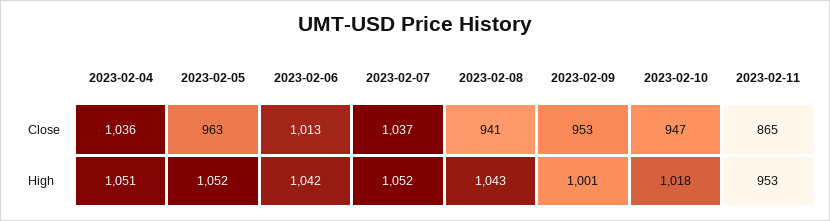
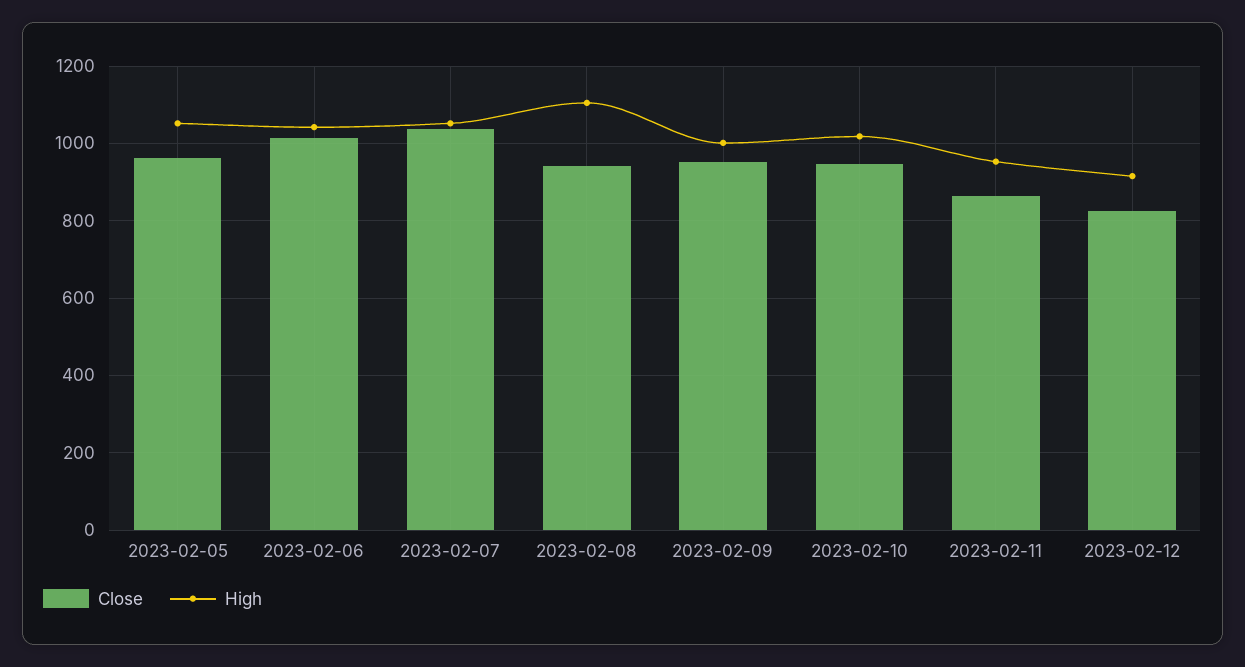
Close, 2023-02-04: 1036 -> none
High, 2023-02-04: 1051 -> none
High, 2023-02-08: 1043 -> 1100
Close, 2023-02-12: none -> 820
High, 2023-02-12: none -> 920

